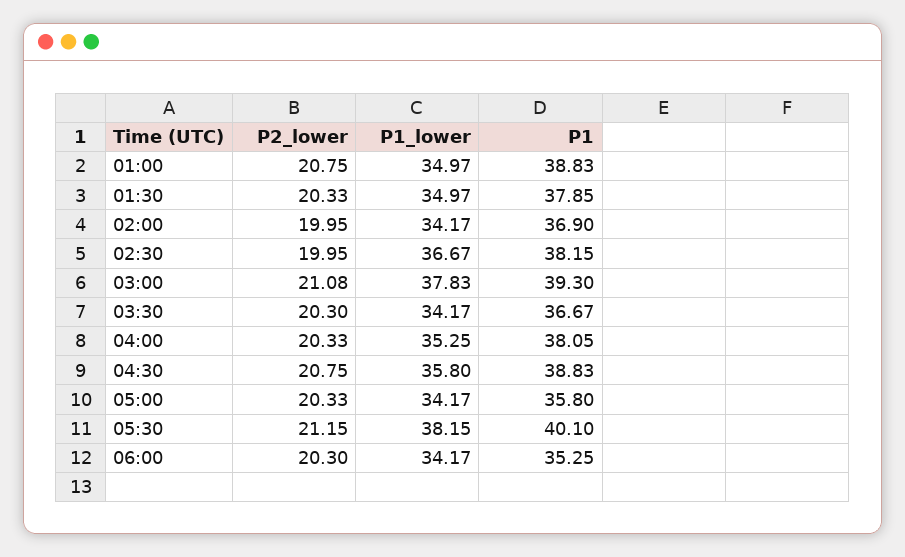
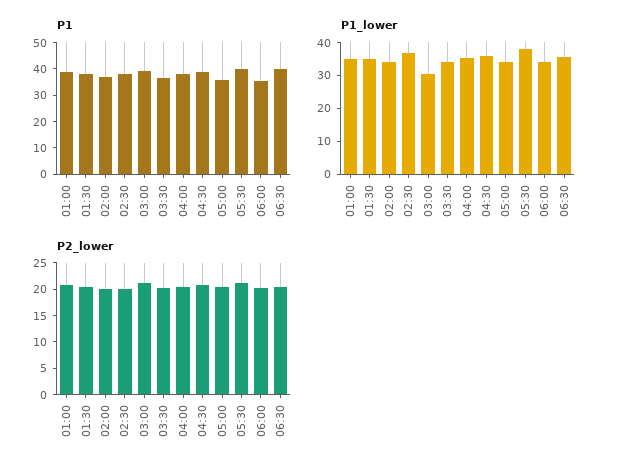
P1_lower, 03:00: 37.83 -> 30
P1, 06:30: none -> 40
P1_lower, 06:30: none -> 35
P2_lower, 06:30: none -> 20

